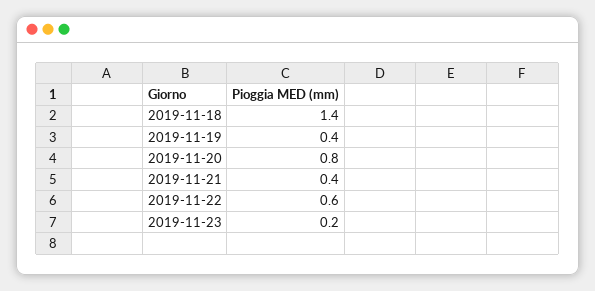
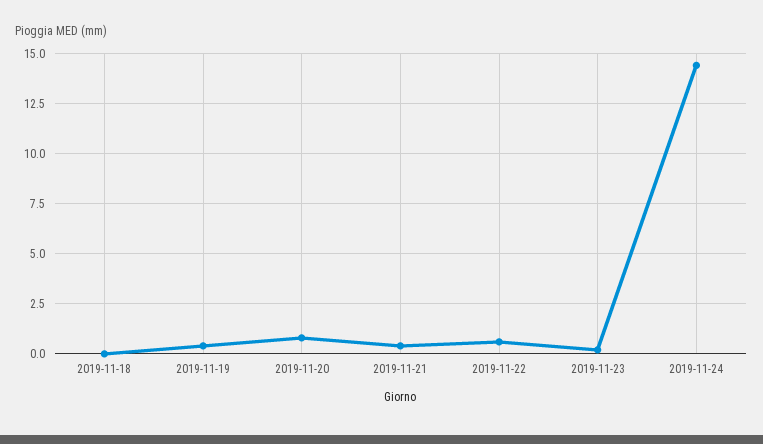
2019-11-18: 1.4 -> 0
2019-11-24: none -> 14.5

